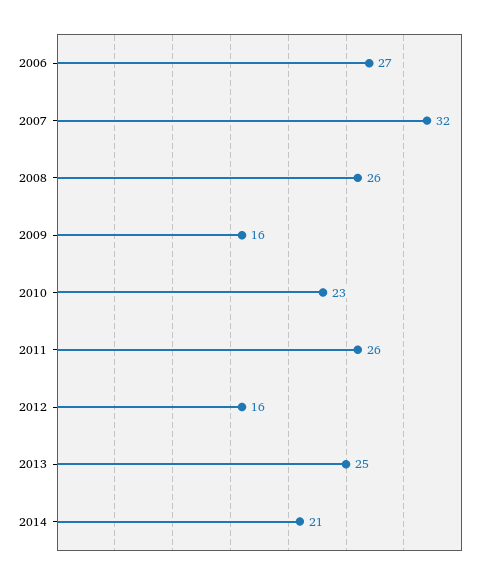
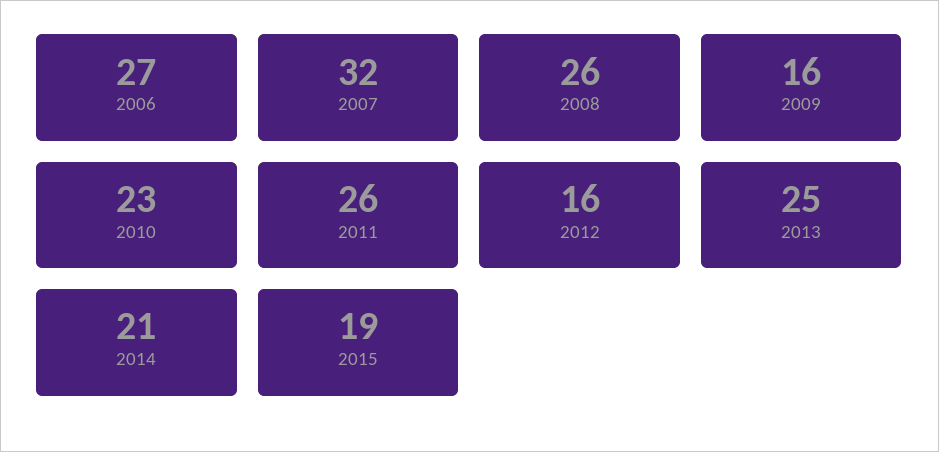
2015: none -> 19

